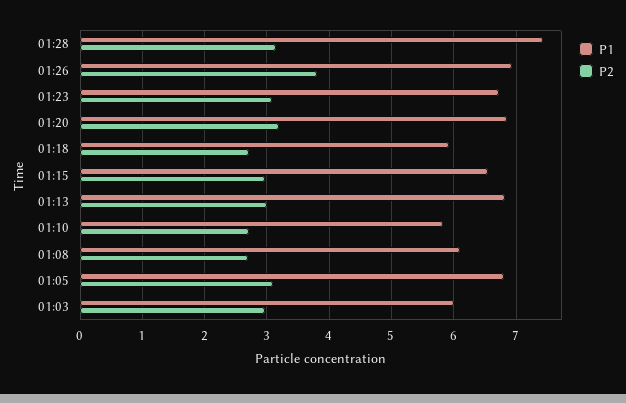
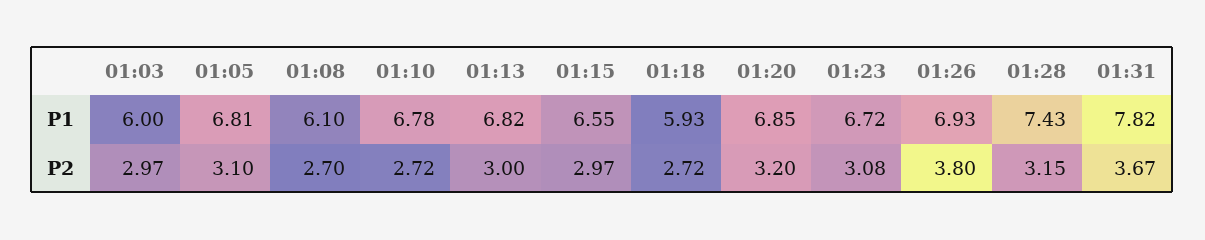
P1, 01:10: 5.8 -> 6.78
P1, 01:31: none -> 7.82
P2, 01:31: none -> 3.67

